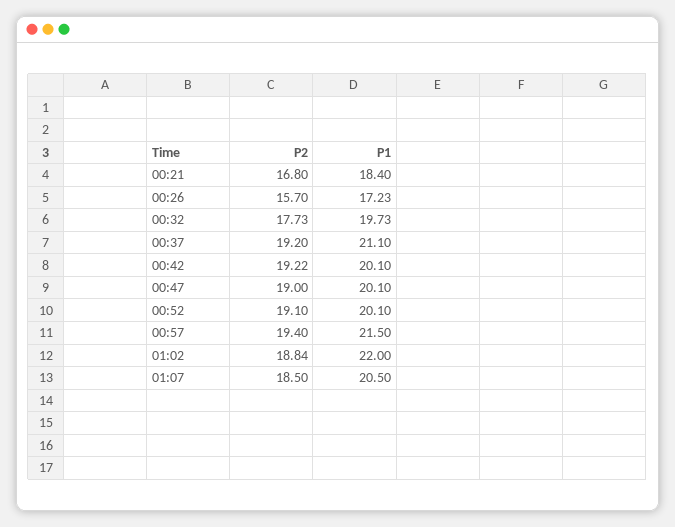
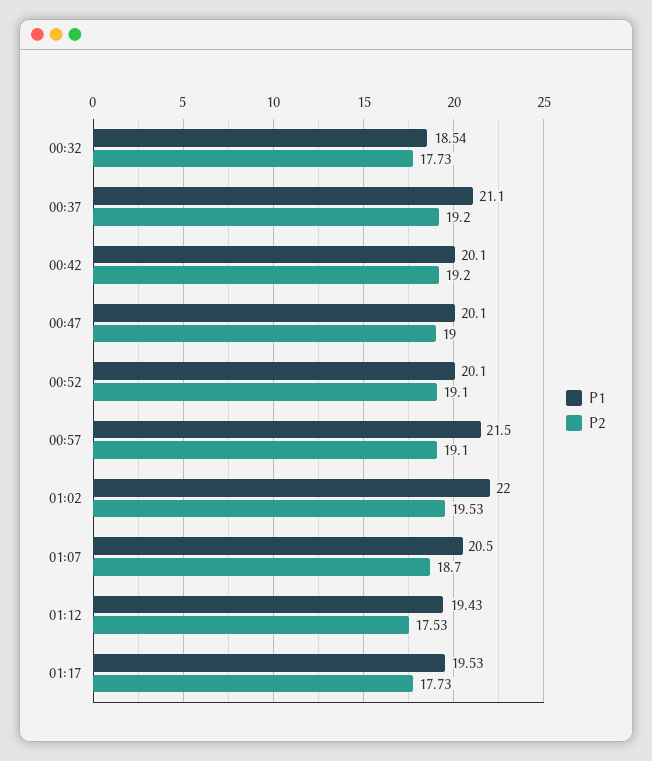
P2, 00:21: 16.8 -> none
P1, 00:21: 18.4 -> none
P2, 00:26: 15.7 -> none
P1, 00:26: 17.23 -> none
P1, 00:32: 19.73 -> 18.54
P2, 00:42: 19.22 -> 19.2
P2, 00:57: 19.4 -> 19.1
P2, 01:02: 18.84 -> 19.53
P2, 01:07: 18.5 -> 18.7
P1, 01:12: none -> 19.43
P2, 01:12: none -> 17.53
P1, 01:17: none -> 19.53
P2, 01:17: none -> 17.73

